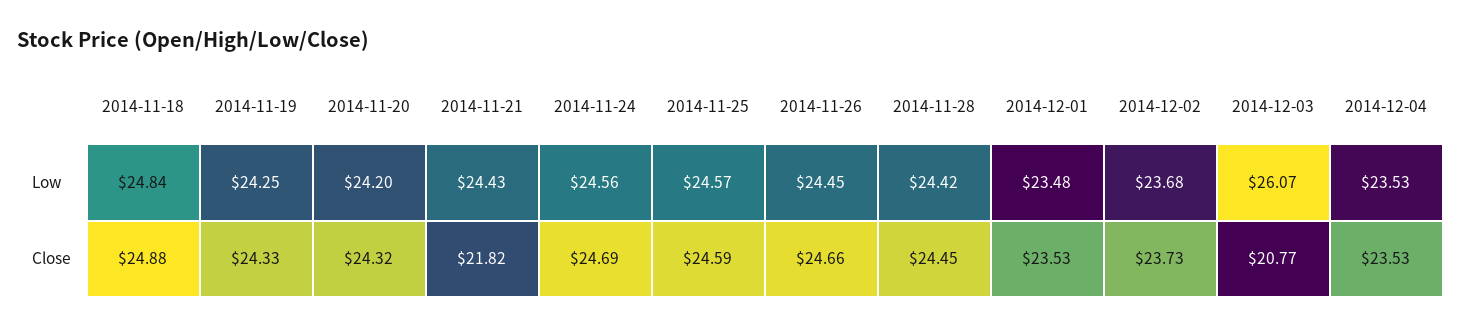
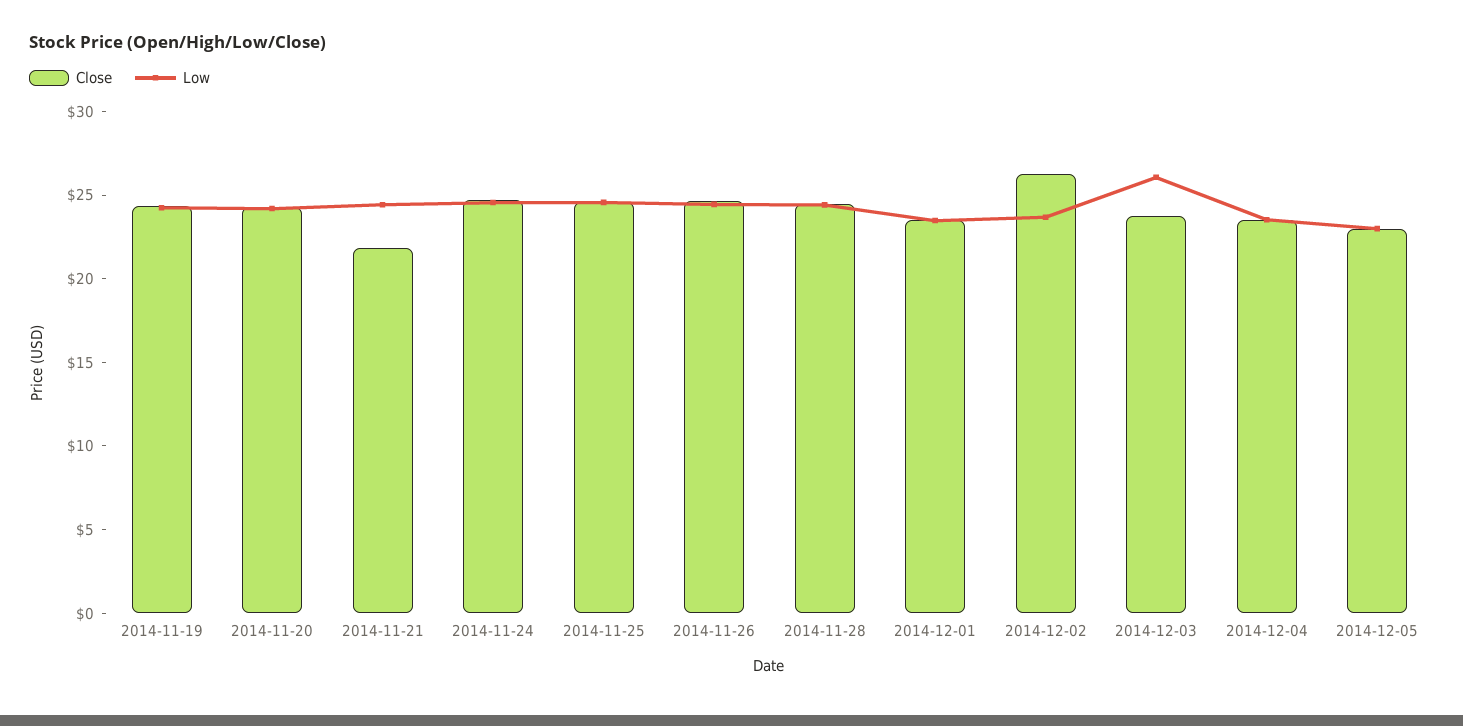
Low, 2014-11-18: 24.84 -> none
Close, 2014-11-18: 24.88 -> none
Close, 2014-12-02: 23.73 -> 26
Close, 2014-12-03: 20.77 -> 24
Close, 2014-12-05: none -> 23
Low, 2014-12-05: none -> 23

